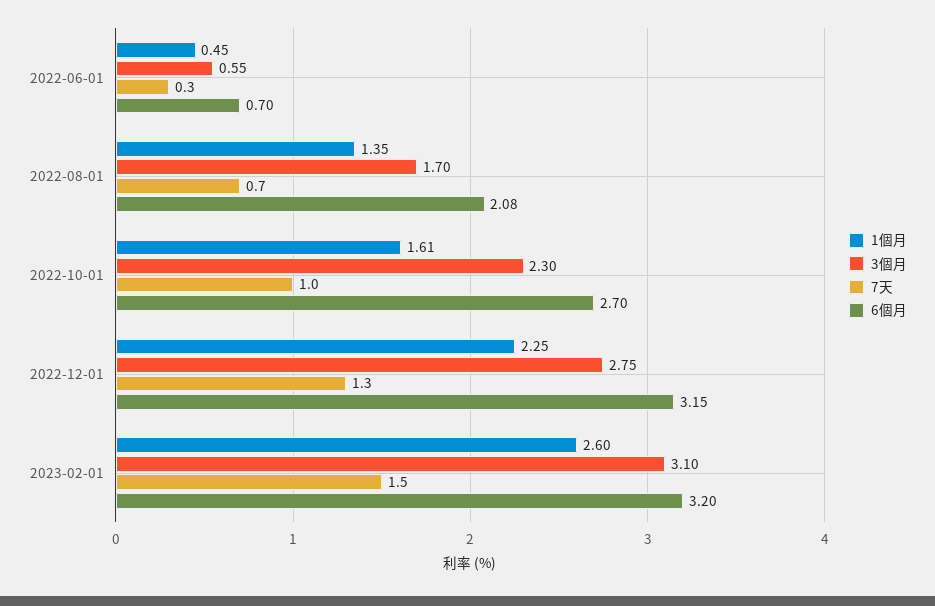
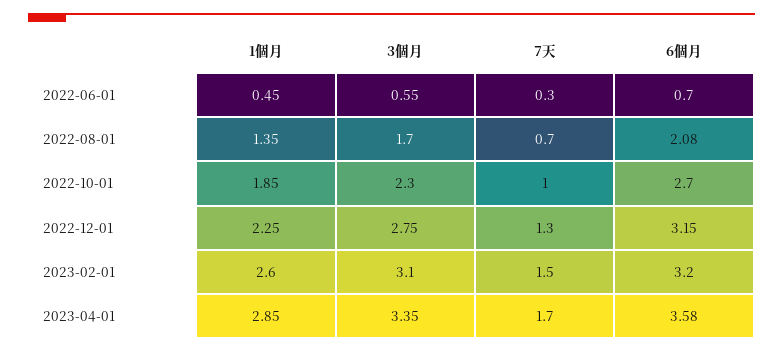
1個月, 2022-10-01: 1.61 -> 1.85
1個月, 2023-04-01: none -> 2.85
3個月, 2023-04-01: none -> 3.35
7天, 2023-04-01: none -> 1.7
6個月, 2023-04-01: none -> 3.58

